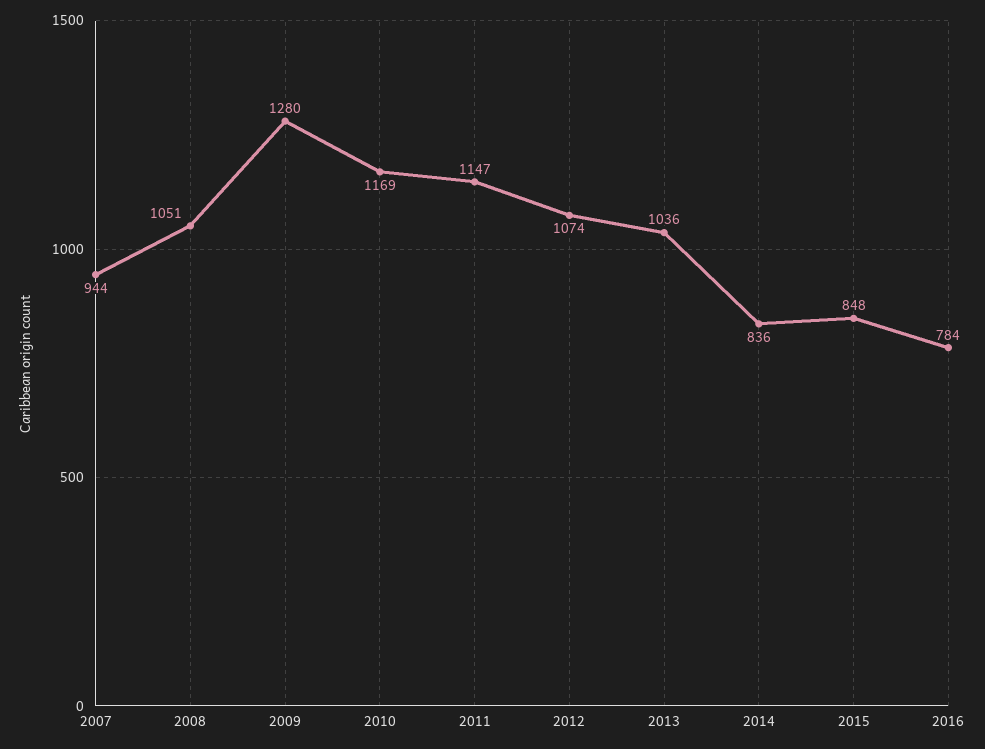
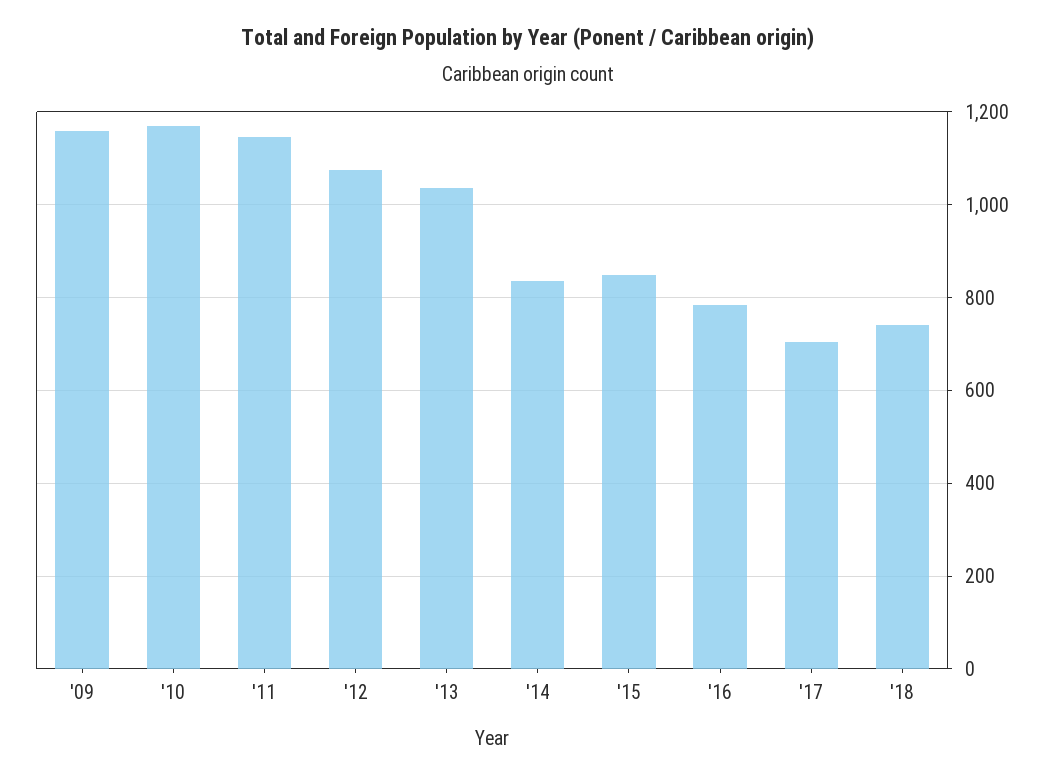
2007: 944 -> none
2008: 1051 -> none
2009: 1280 -> 1160
'17: none -> 700
'18: none -> 740

